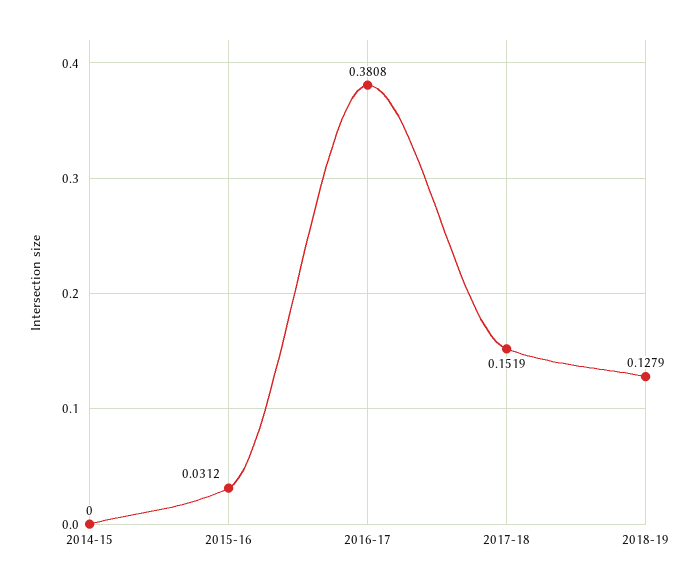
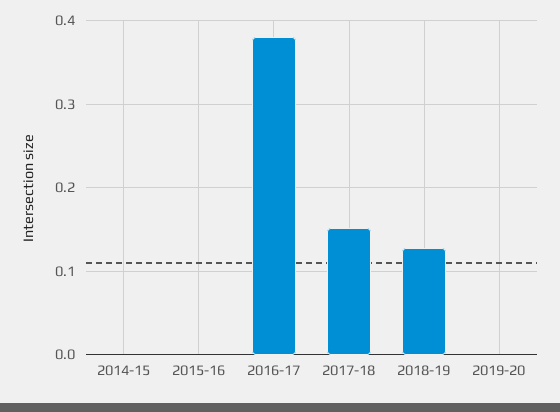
2015-16: 0.0312 -> 0
2019-20: none -> 0

